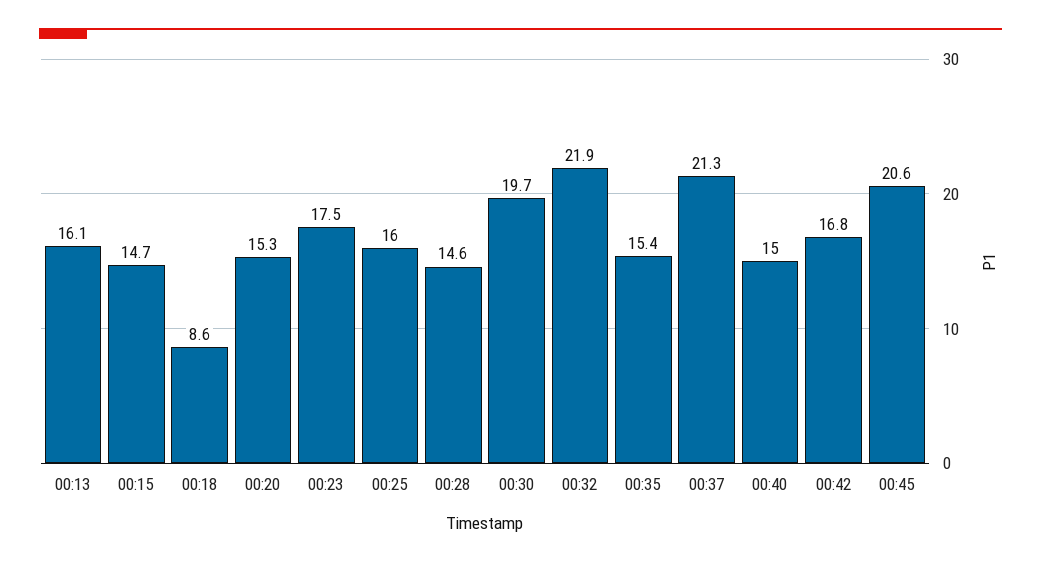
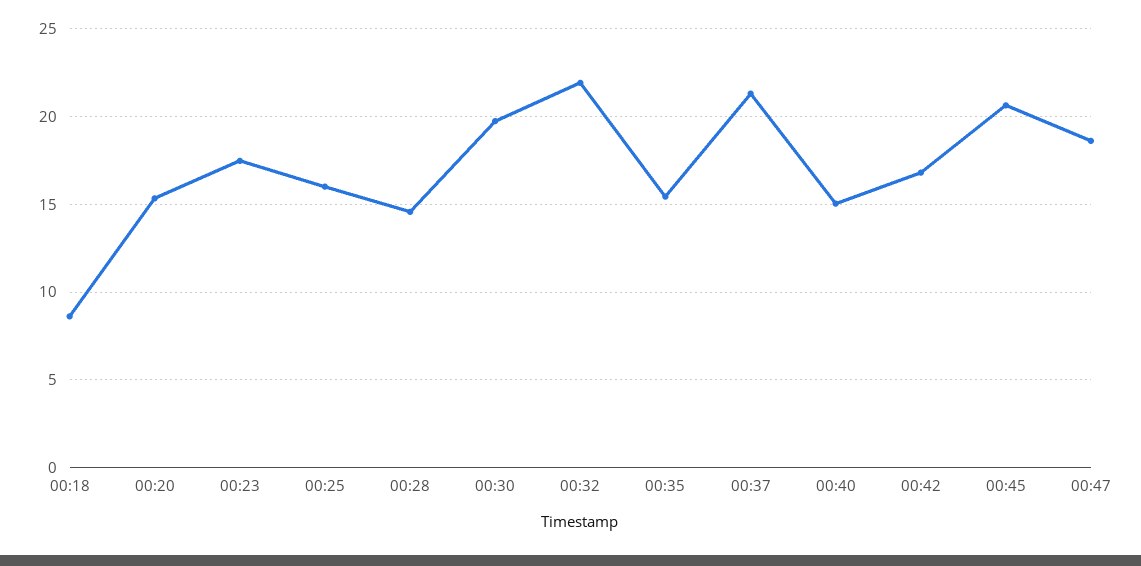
00:13: 16.1 -> none
00:15: 14.7 -> none
00:47: none -> 18.5

